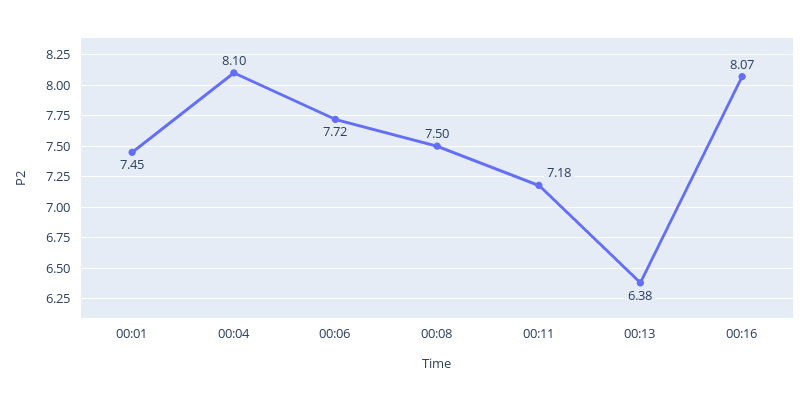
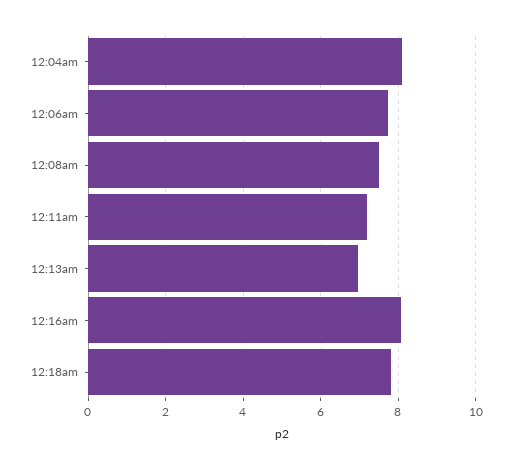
00:01: 7.45 -> none
00:13: 6.38 -> 7
12:18am: none -> 7.8

